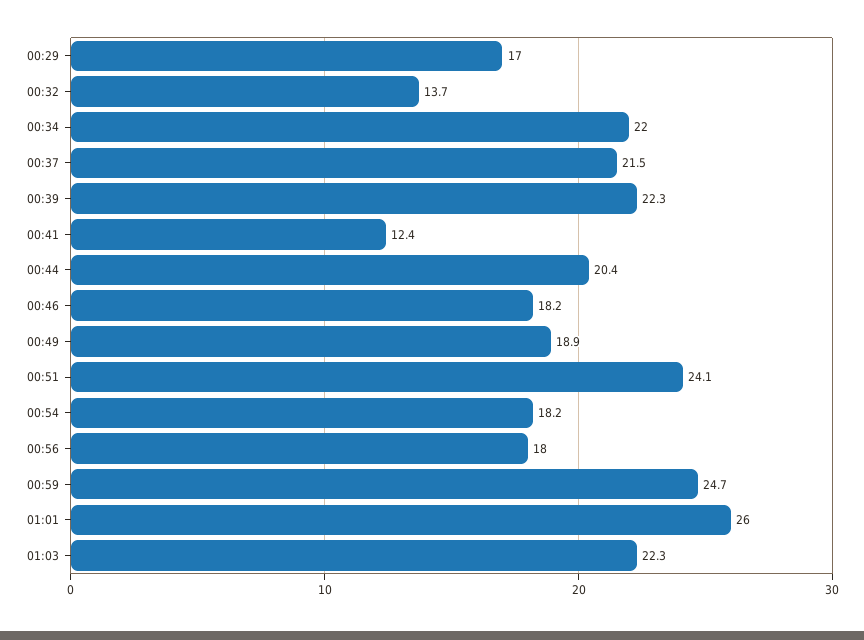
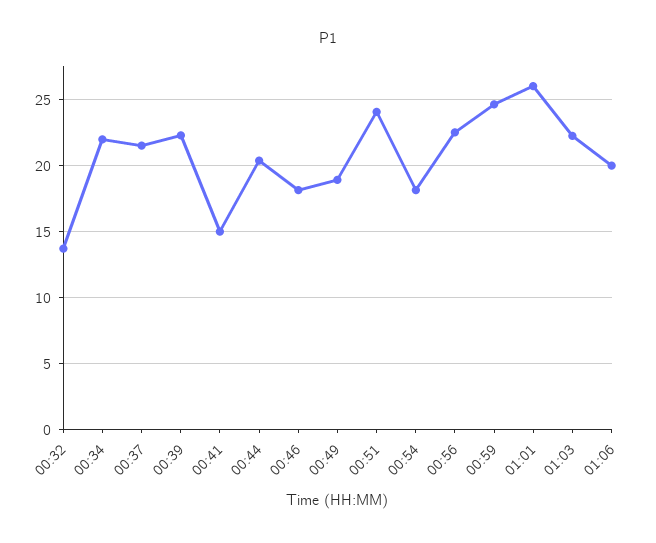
00:29: 17 -> none
00:41: 12.4 -> 15
00:56: 18 -> 22.5
01:06: none -> 20

